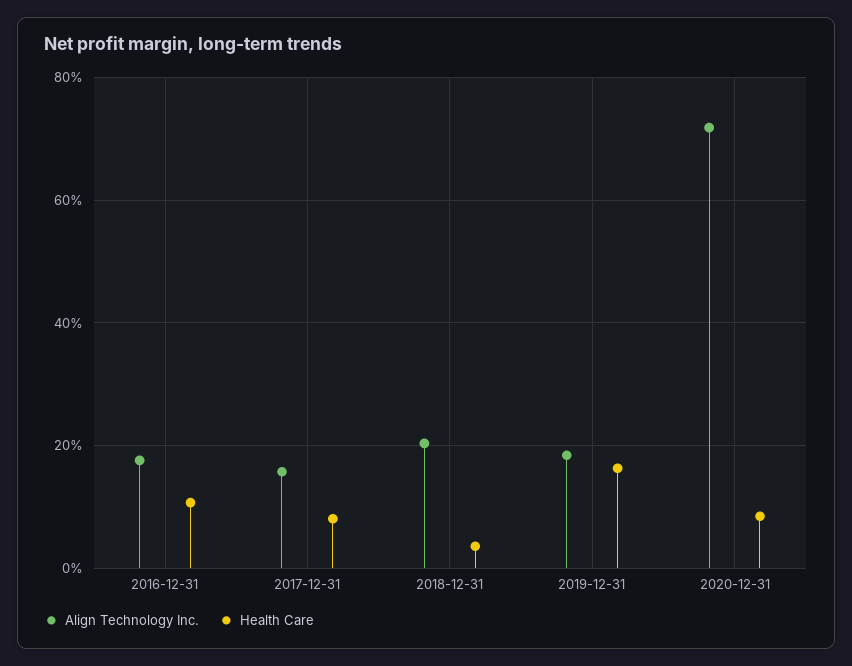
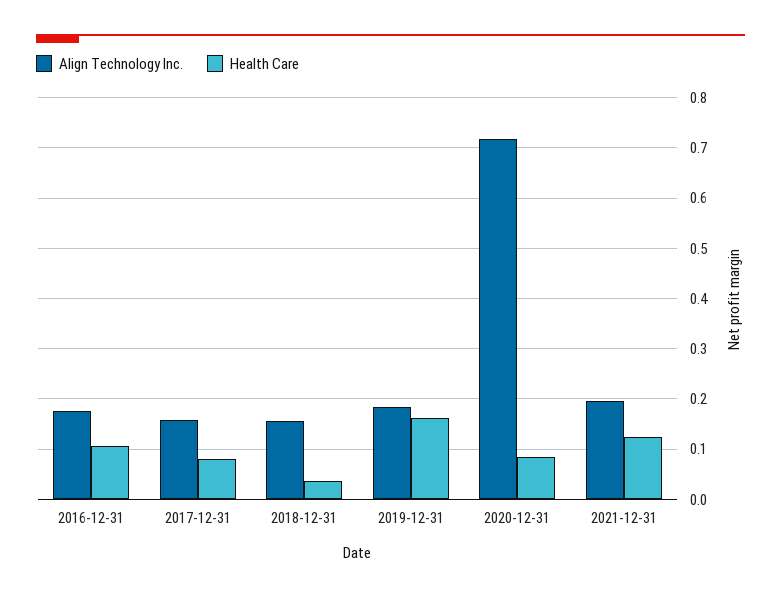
Align Technology Inc., 2018-12-31: 0.2 -> 0.16
Align Technology Inc., 2021-12-31: none -> 0.2
Health Care, 2021-12-31: none -> 0.12

